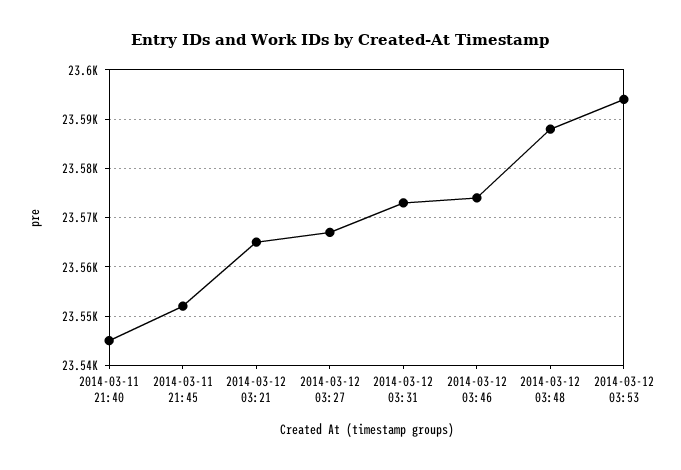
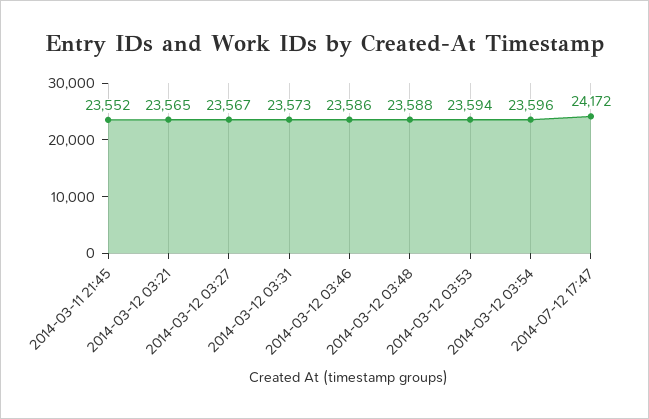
2014-03-11 21:40: 23545 -> none
2014-03-12 03:46: 23575 -> 23586
2014-03-12 03:54: none -> 23596
2014-07-12 17:47: none -> 24172

